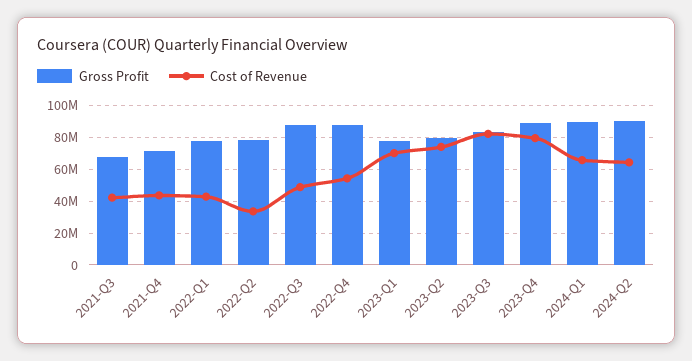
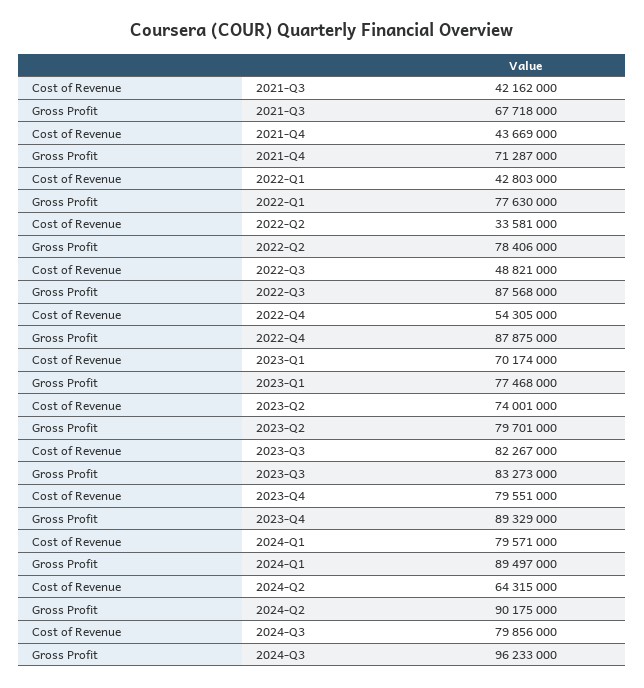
Cost of Revenue, 2024-Q1: 65000000 -> 79571000
Cost of Revenue, 2024-Q3: none -> 79856000
Gross Profit, 2024-Q3: none -> 96233000

